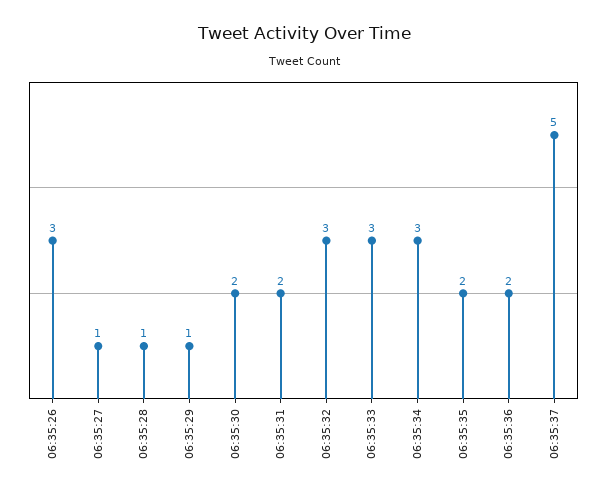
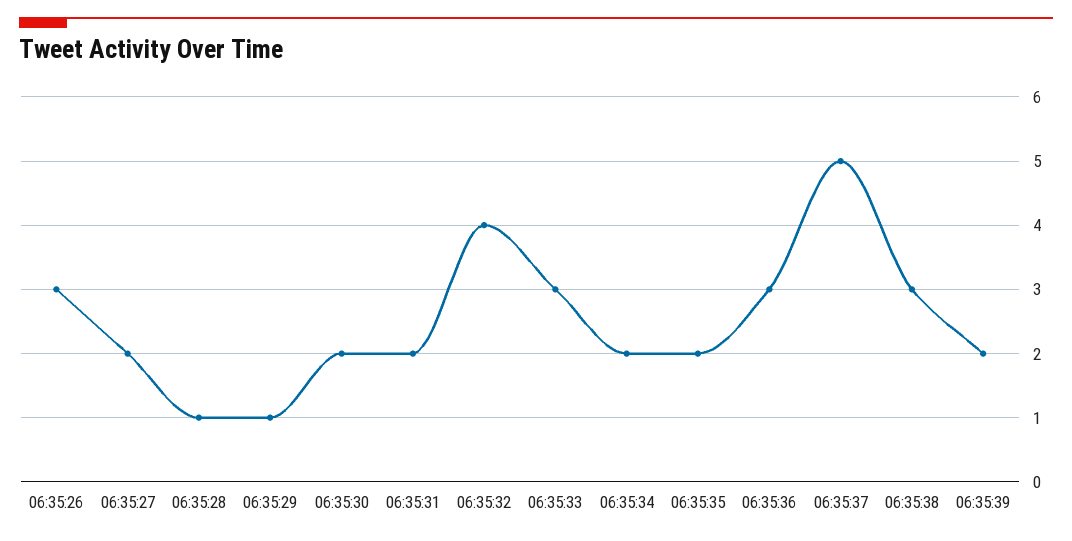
06:35:27: 1 -> 2
06:35:32: 3 -> 4
06:35:34: 3 -> 2
06:35:36: 2 -> 3
06:35:38: none -> 3
06:35:39: none -> 2

